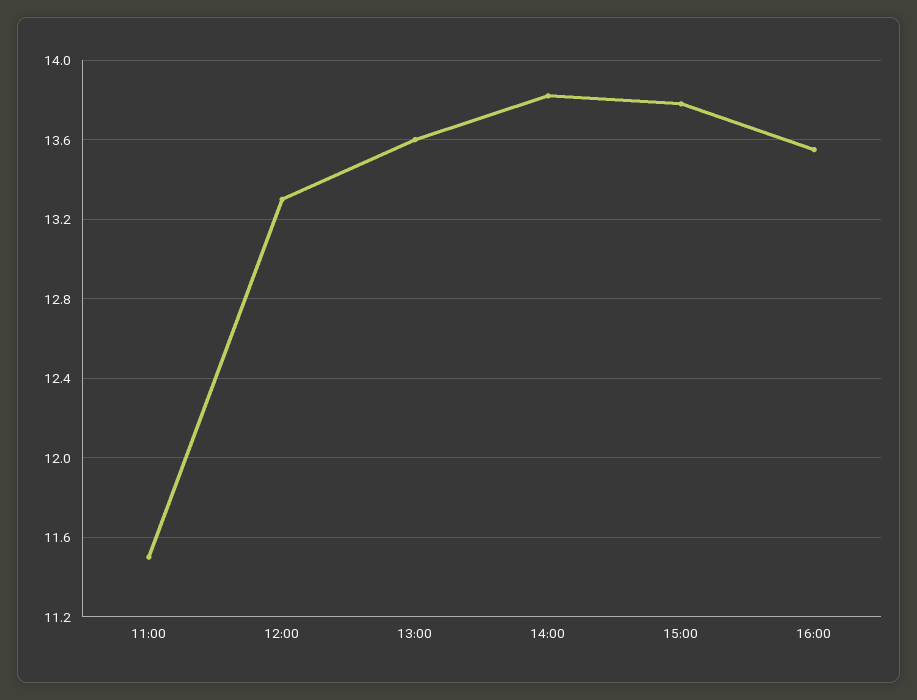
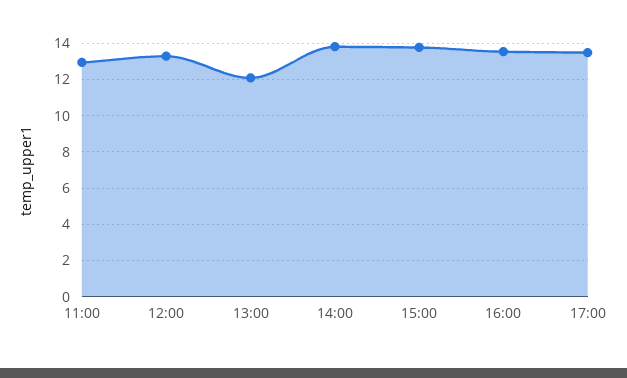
11:00: 11.5 -> 13
13:00: 13.6 -> 12
17:00: none -> 13.5

